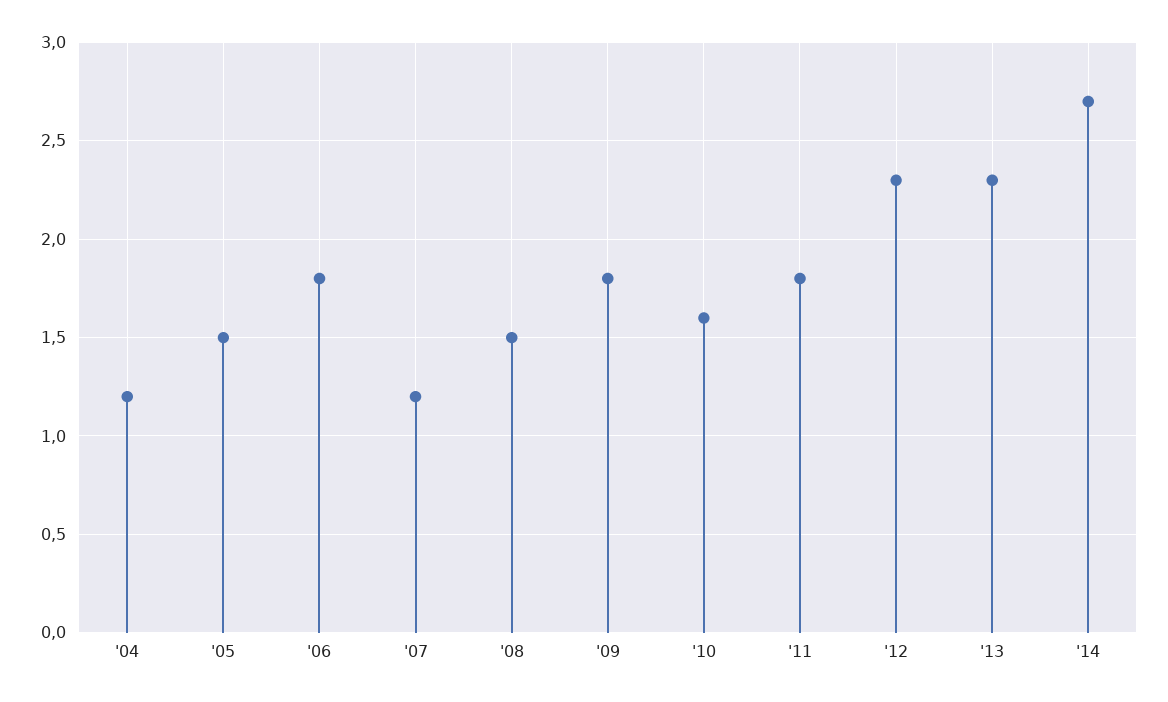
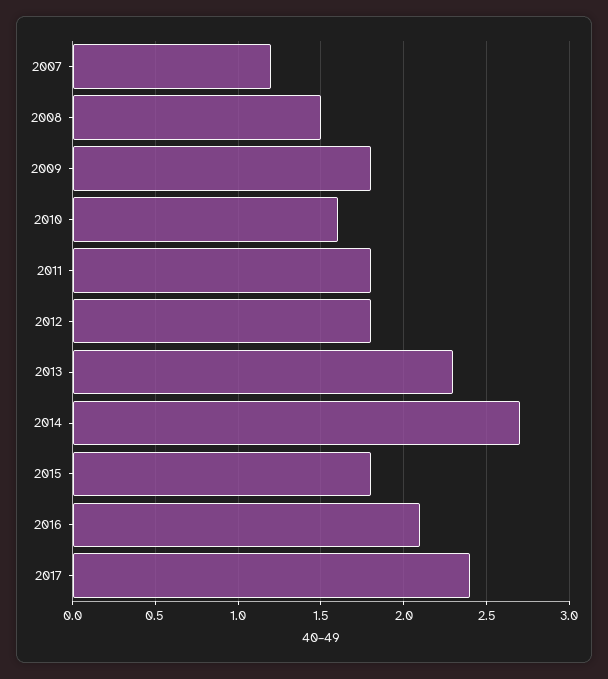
'04: 1.2 -> none
'05: 1.5 -> none
'06: 1.8 -> none
'12: 2.3 -> 1.8
2015: none -> 1.8
2016: none -> 2.1
2017: none -> 2.4

